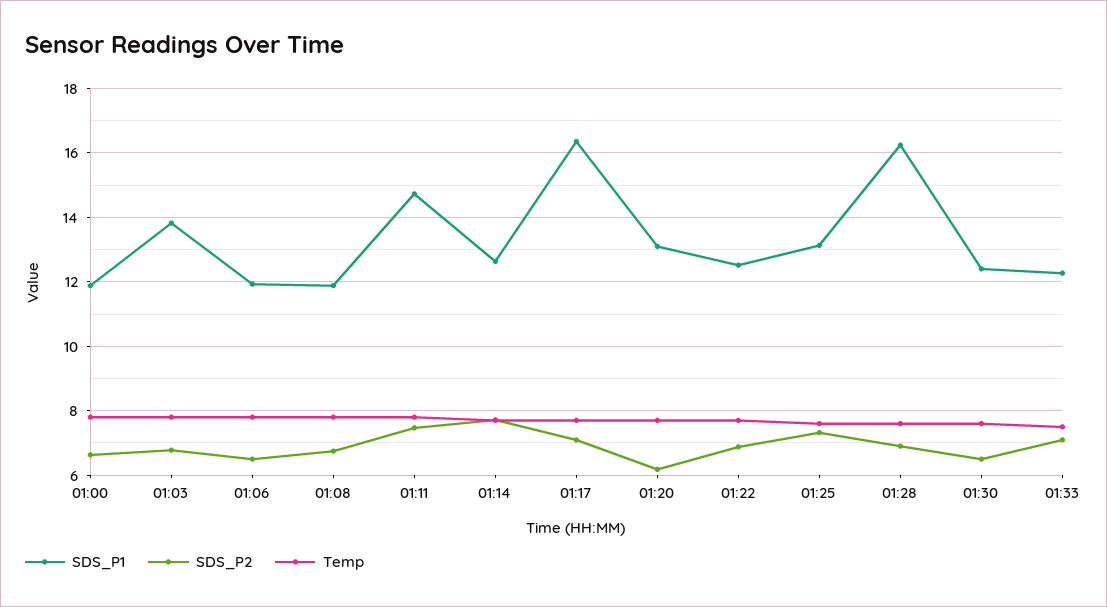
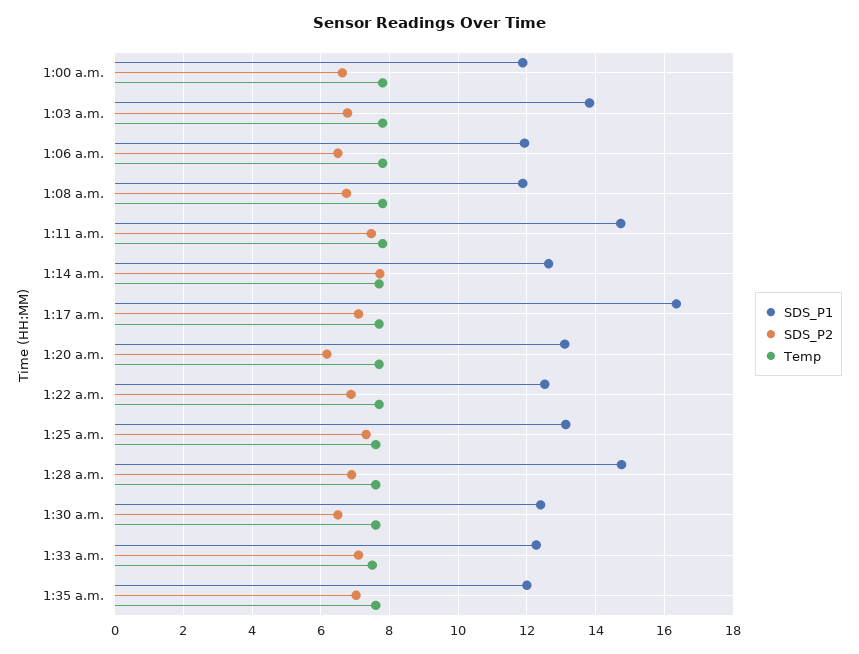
SDS_P1, 01:28: 16.2 -> 14.8
SDS_P1, 1:35 a.m.: none -> 12
SDS_P2, 1:35 a.m.: none -> 7
Temp, 1:35 a.m.: none -> 7.6

